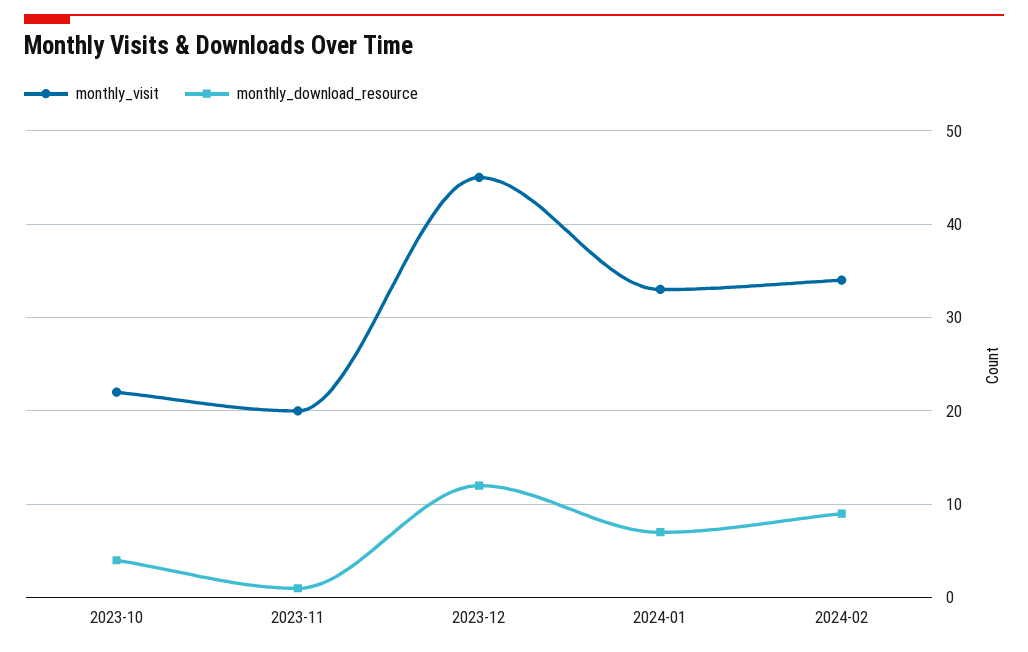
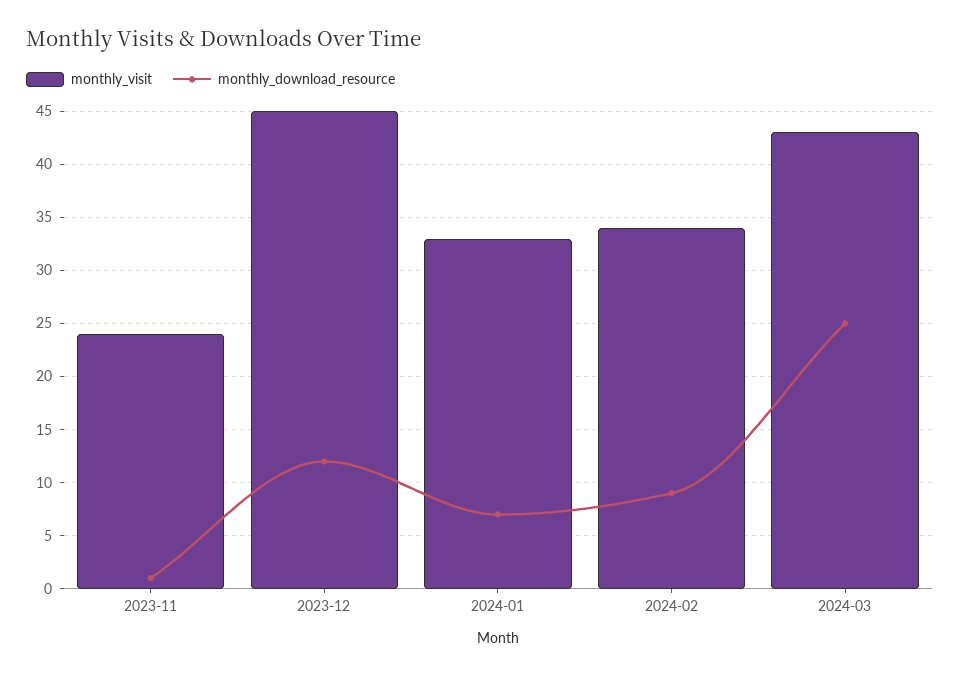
monthly_visit, 2023-10: 22 -> none
monthly_download_resource, 2023-10: 4 -> none
monthly_visit, 2023-11: 20 -> 24
monthly_visit, 2024-03: none -> 43
monthly_download_resource, 2024-03: none -> 25

